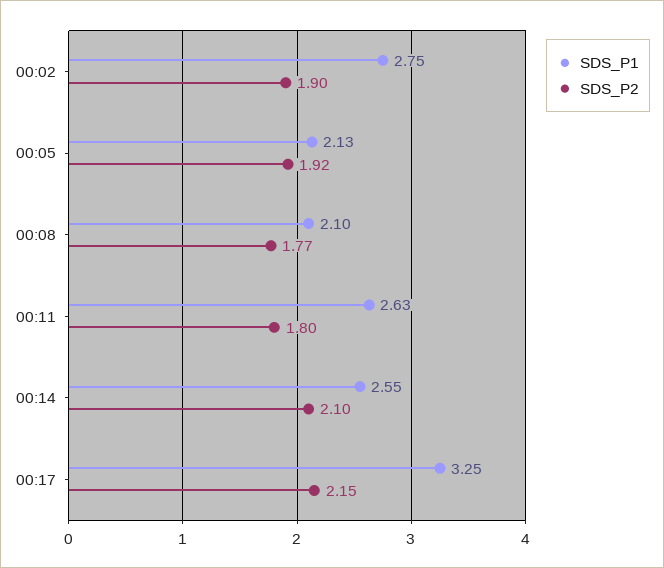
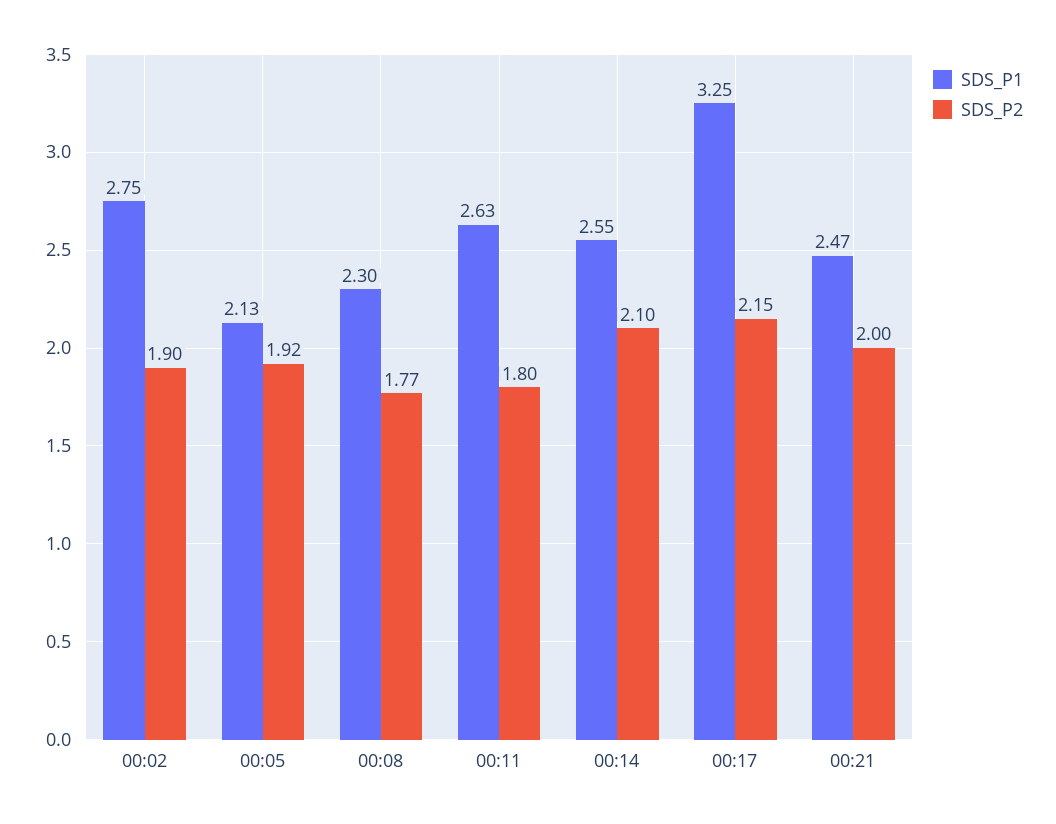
SDS_P1, 00:08: 2.1 -> 2.3
SDS_P1, 00:21: none -> 2.47
SDS_P2, 00:21: none -> 2

